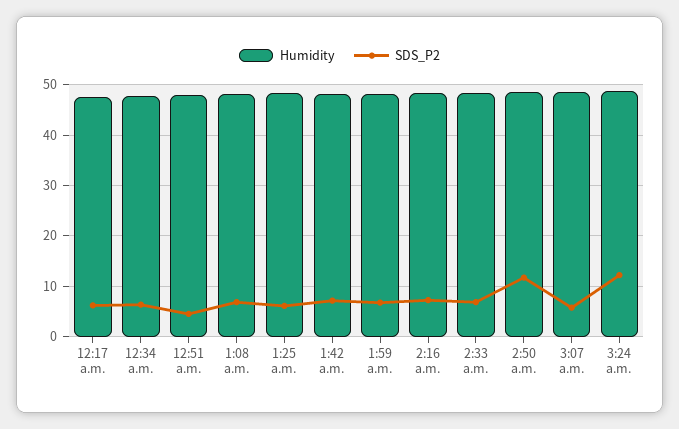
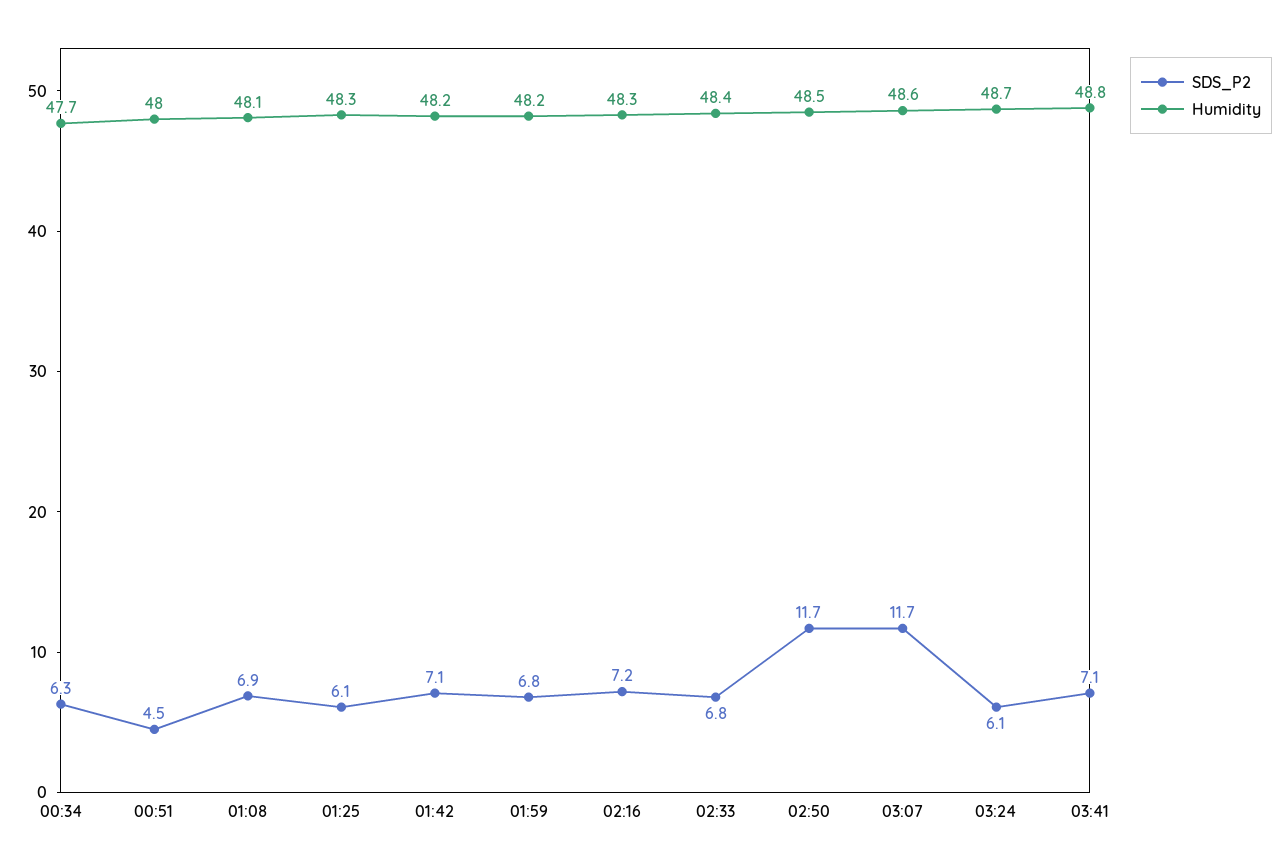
Humidity, 12:17 a.m.: 48 -> none
SDS_P2, 12:17 a.m.: 6 -> none
SDS_P2, 3:07 a.m.: 6 -> 11.7
SDS_P2, 3:24 a.m.: 12 -> 6.1
SDS_P2, 03:41: none -> 7.1
Humidity, 03:41: none -> 48.8

